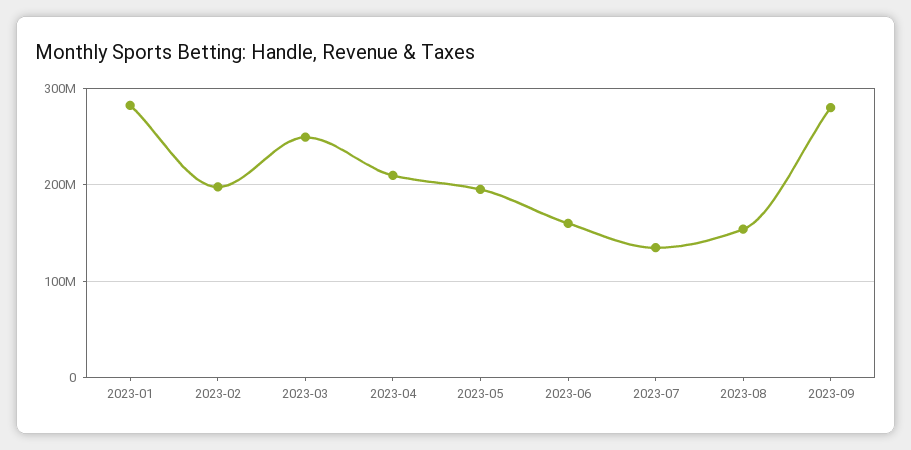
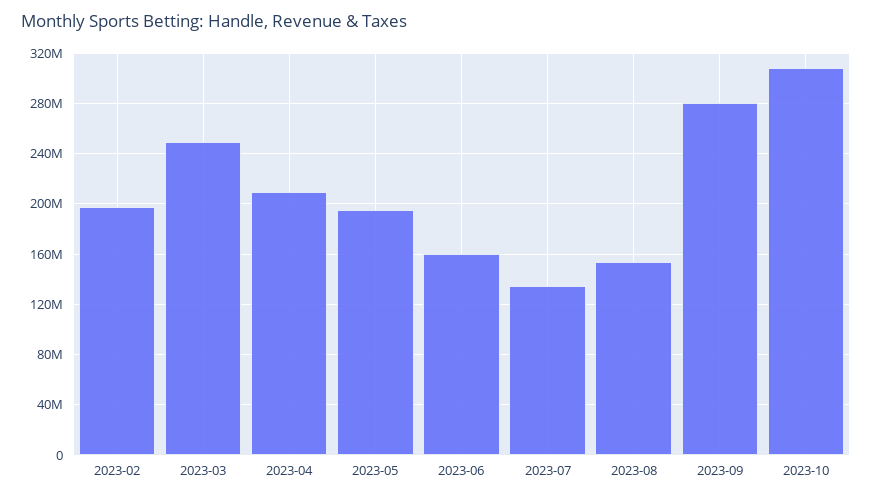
2023-01: 280000000 -> none
2023-10: none -> 310000000

